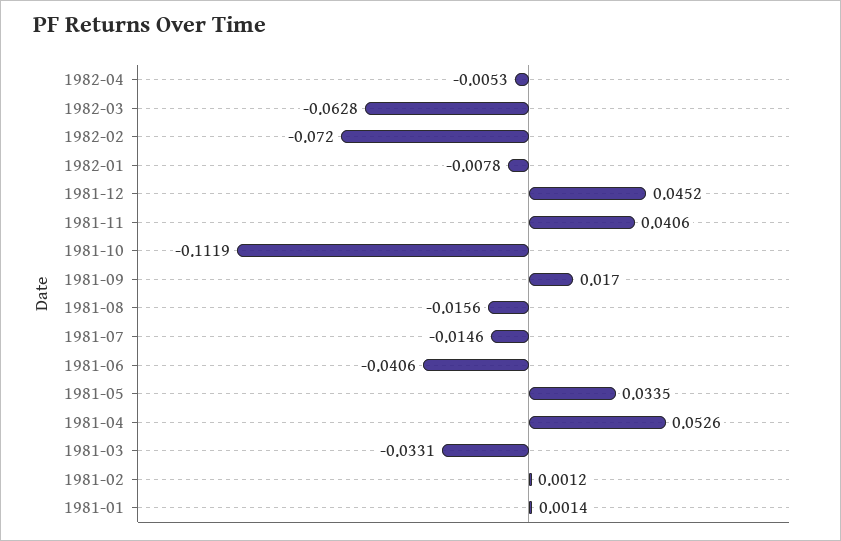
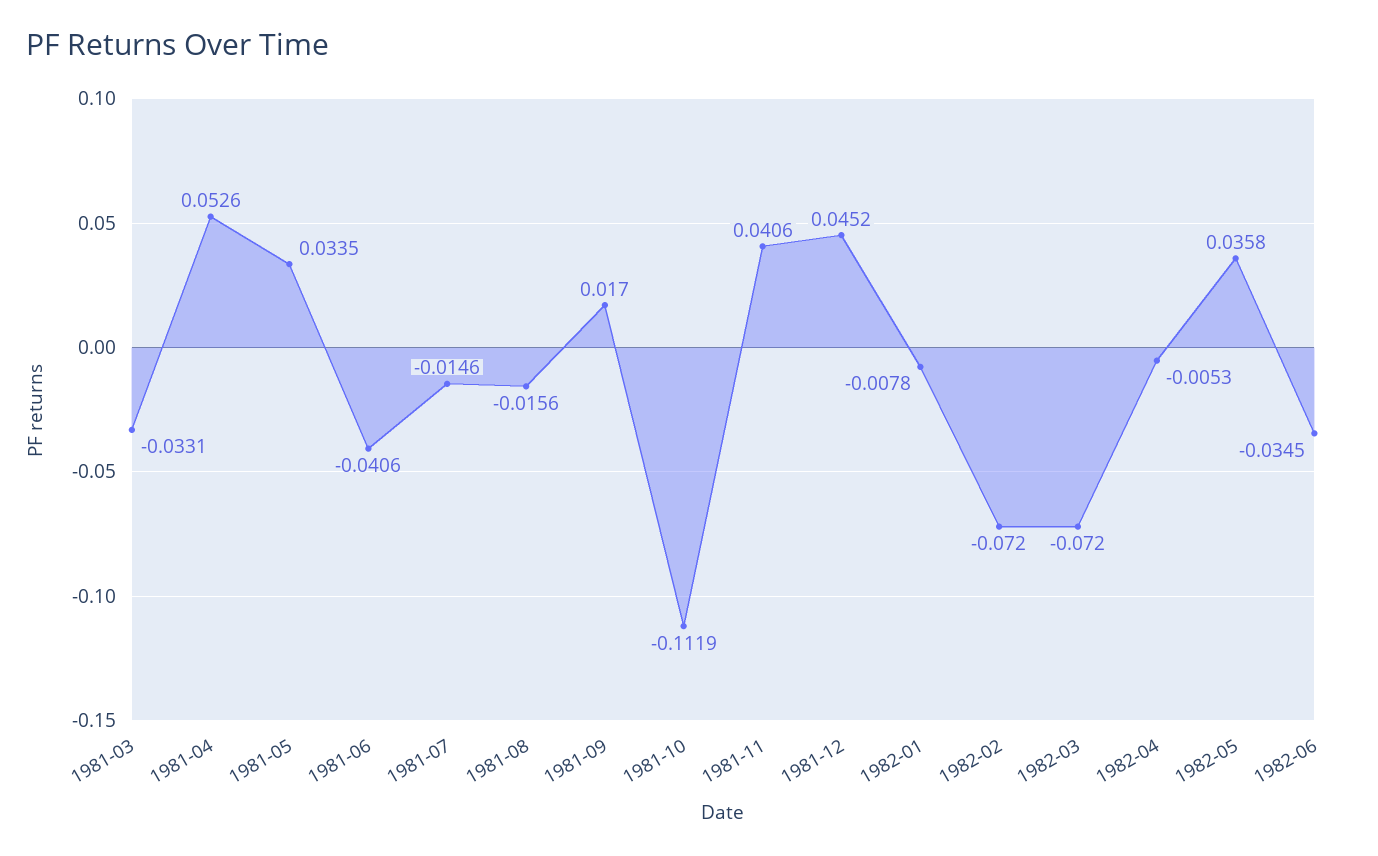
1982-03: -0.0628 -> -0.072
1981-02: 0.0012 -> none
1981-01: 0.0014 -> none
1982-05: none -> 0.0358
1982-06: none -> -0.0345

